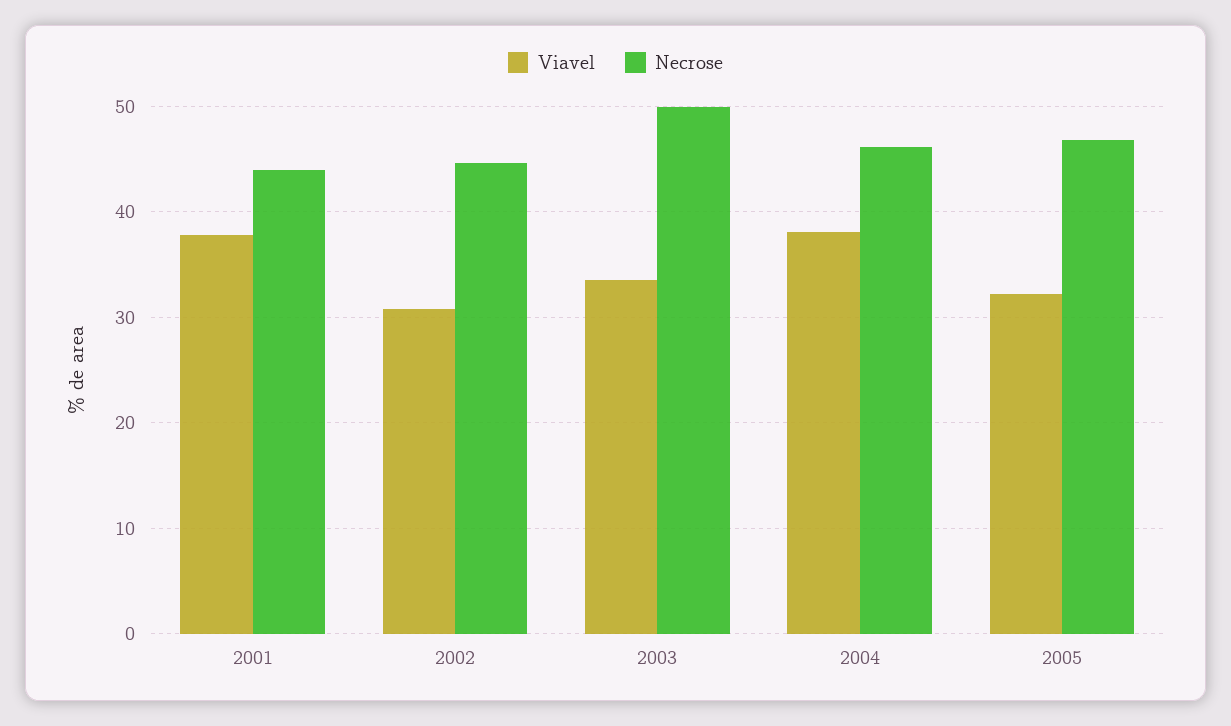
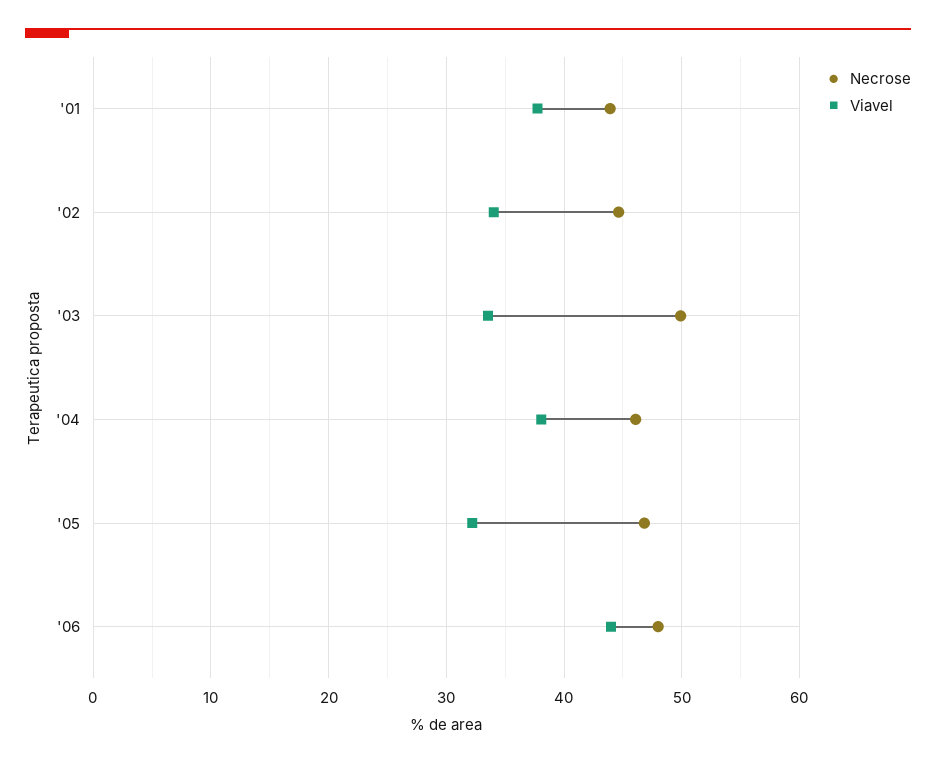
Viavel, 2002: 31 -> 34
Necrose, '06: none -> 48
Viavel, '06: none -> 44

